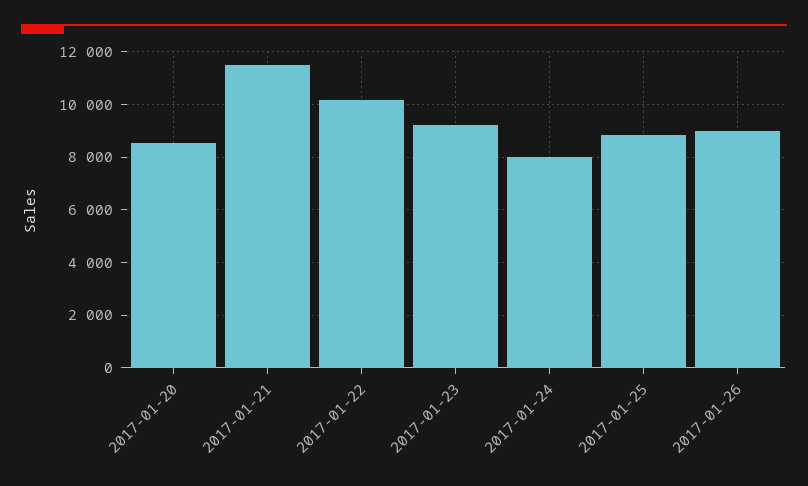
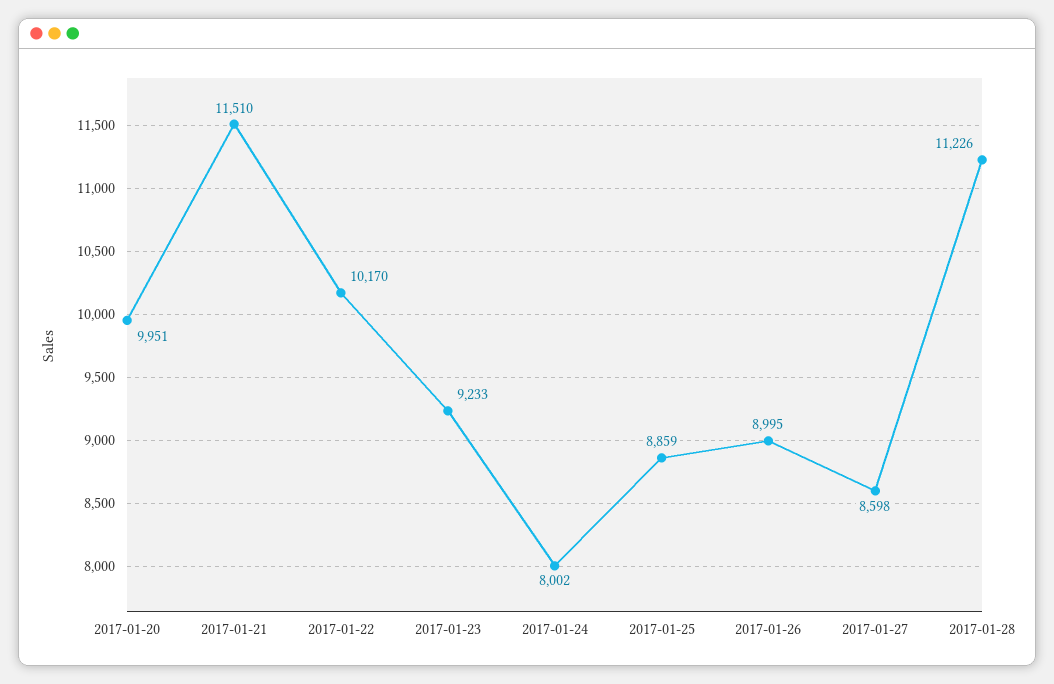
2017-01-20: 8500 -> 9951
2017-01-27: none -> 8598
2017-01-28: none -> 11226

